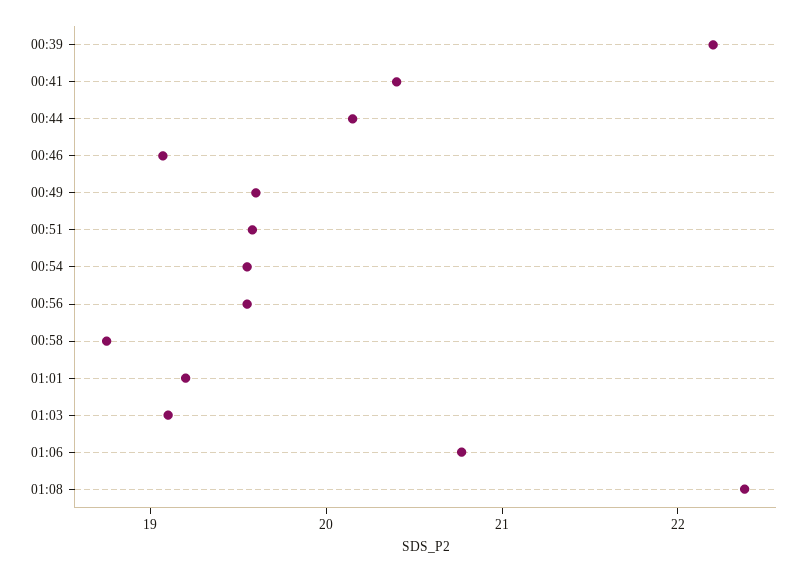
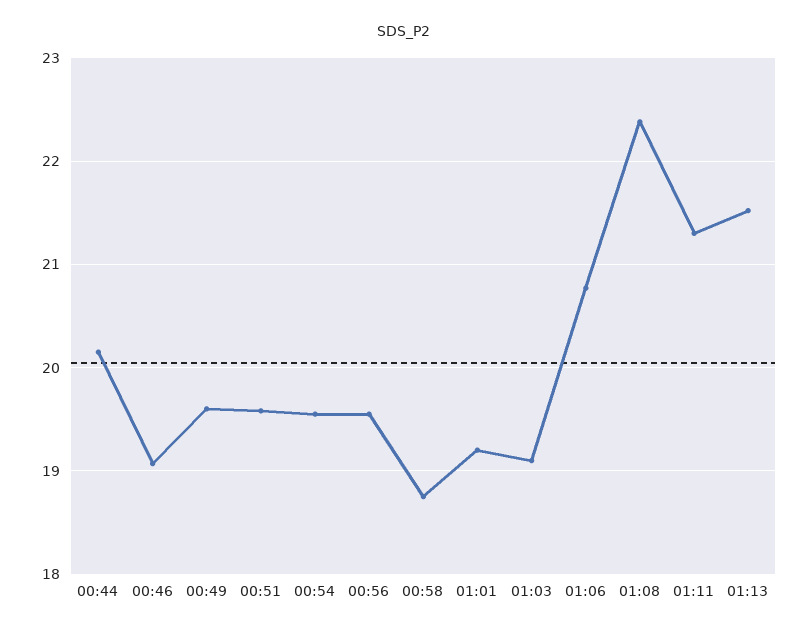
00:39: 22.2 -> none
00:41: 20.4 -> none
01:11: none -> 21.3
01:13: none -> 21.5

